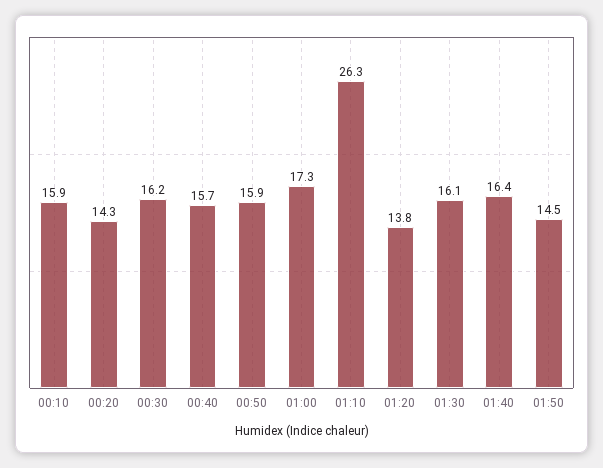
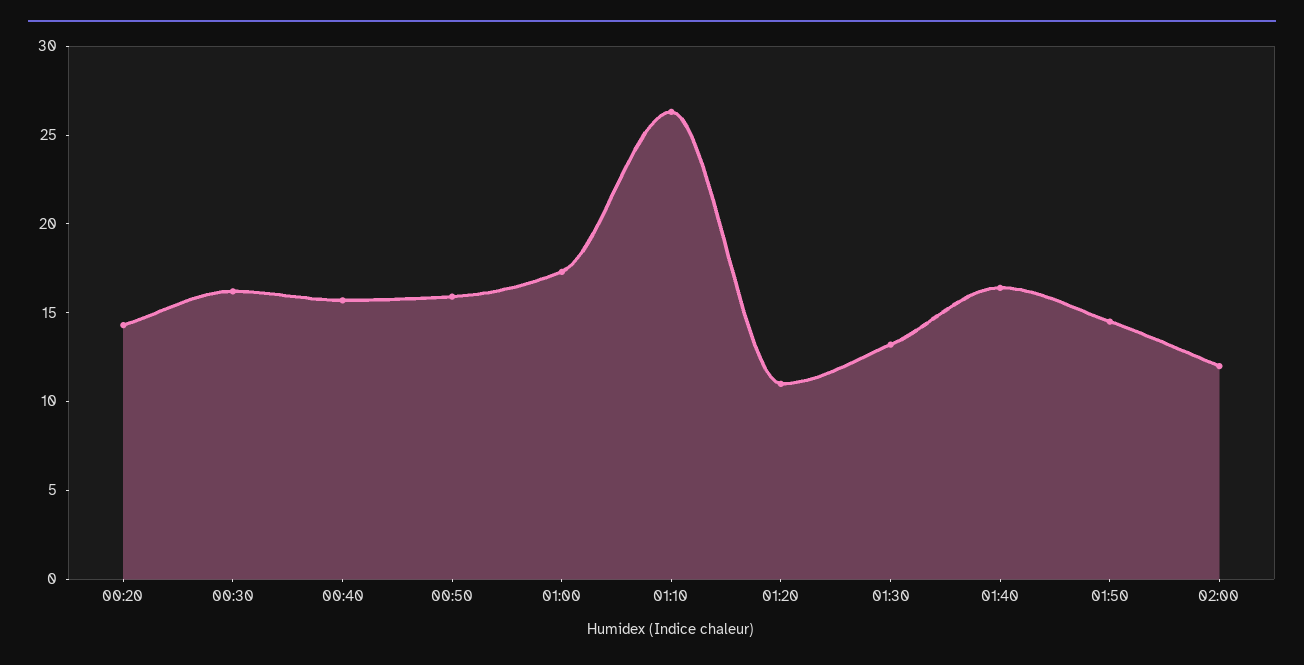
00:10: 15.9 -> none
01:20: 13.8 -> 11
01:30: 16.1 -> 13
02:00: none -> 12

